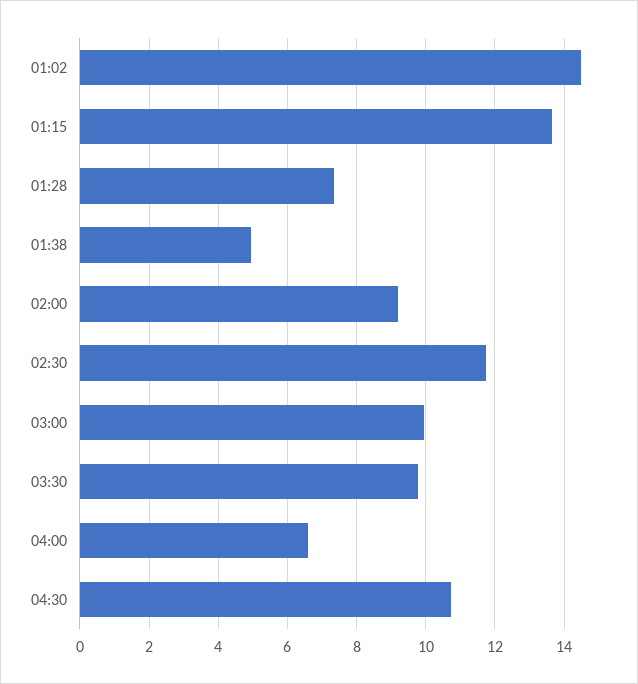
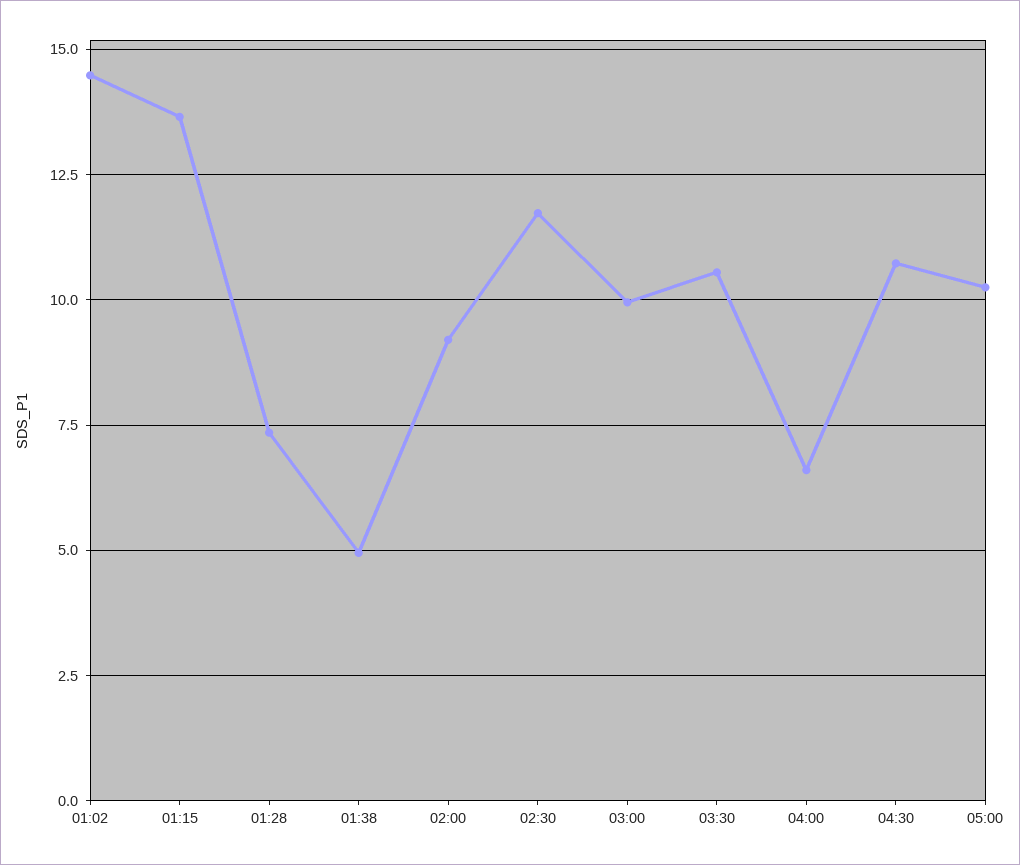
03:30: 9.8 -> 10.5
05:00: none -> 10.25

